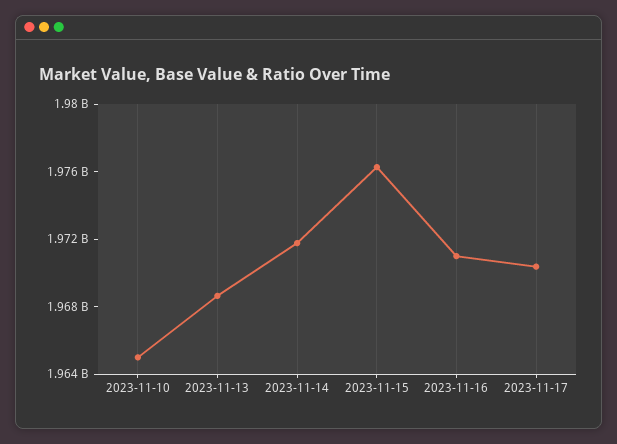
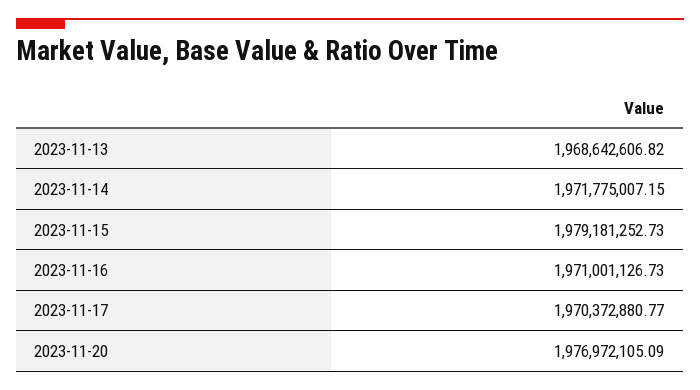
2023-11-10: 1965000000 -> none
2023-11-15: 1976000000 -> 1979181252.73
2023-11-20: none -> 1976972105.09

